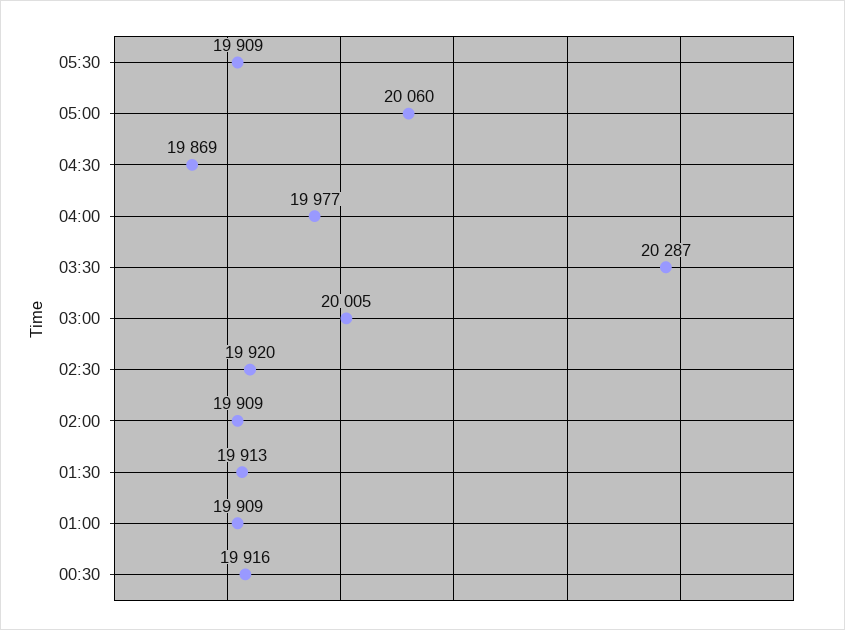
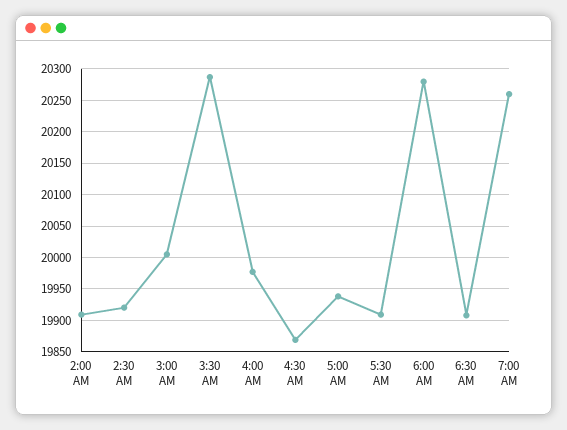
05:00: 20060 -> 19940
01:30: 19913 -> none
01:00: 19909 -> none
00:30: 19916 -> none
6:00 AM: none -> 20280
6:30 AM: none -> 19910
7:00 AM: none -> 20260

